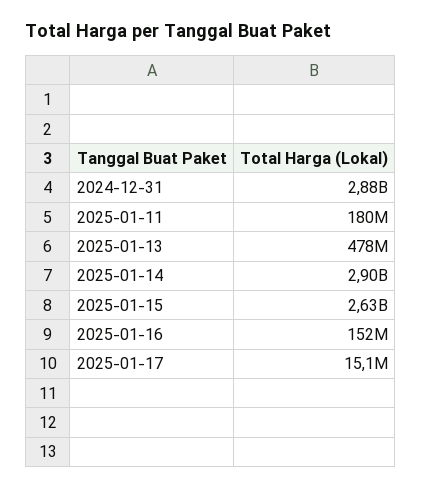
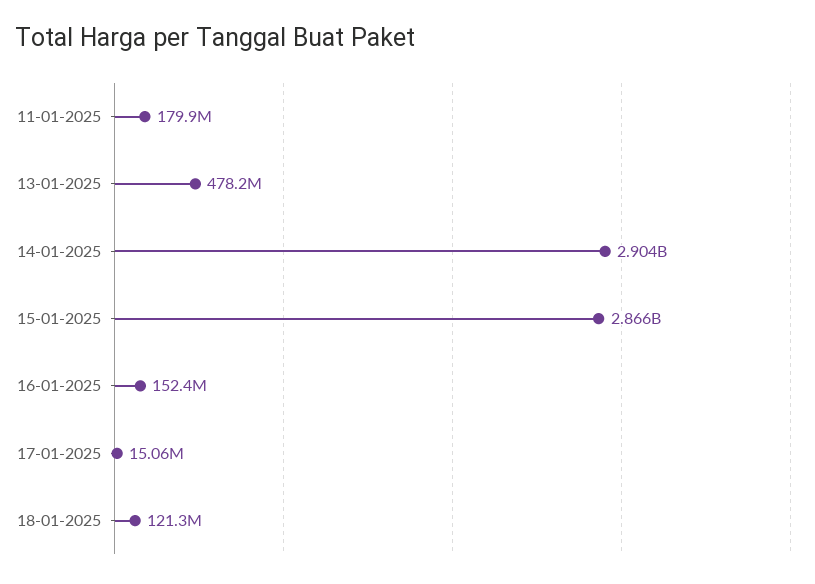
2024-12-31: 2880000000 -> none
2025-01-15: 2630000000 -> 2866000000
18-01-2025: none -> 121300000

